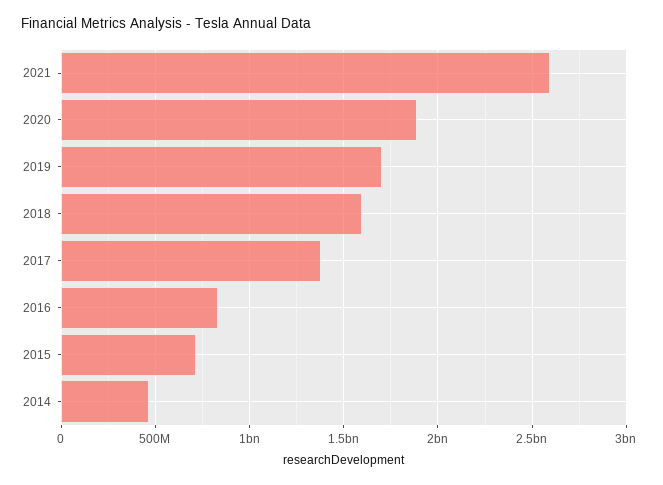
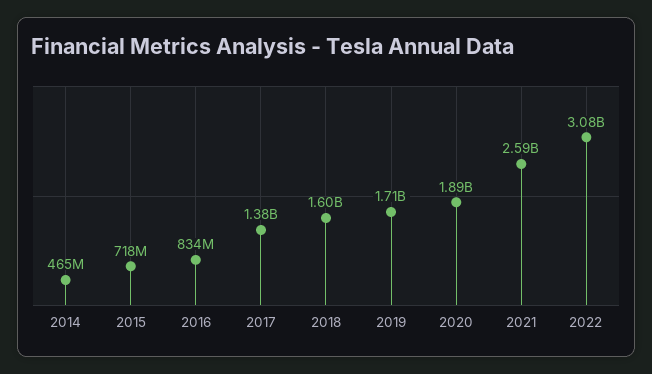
2022: none -> 3080000000

